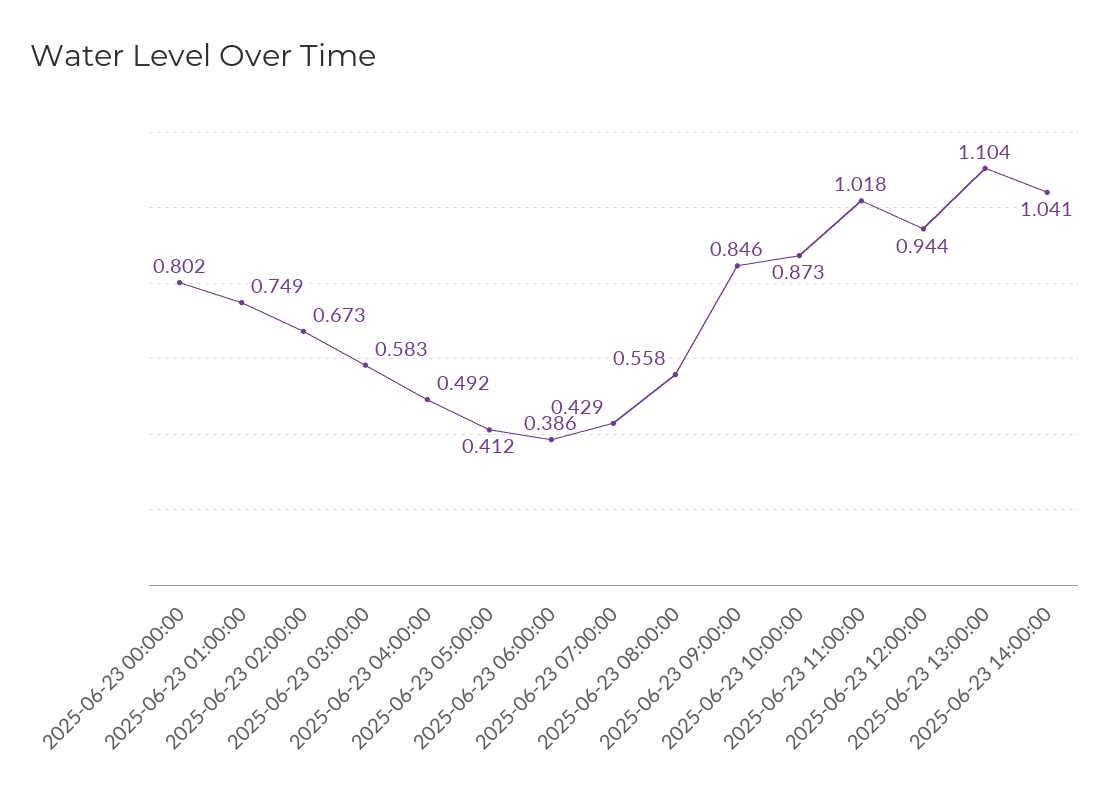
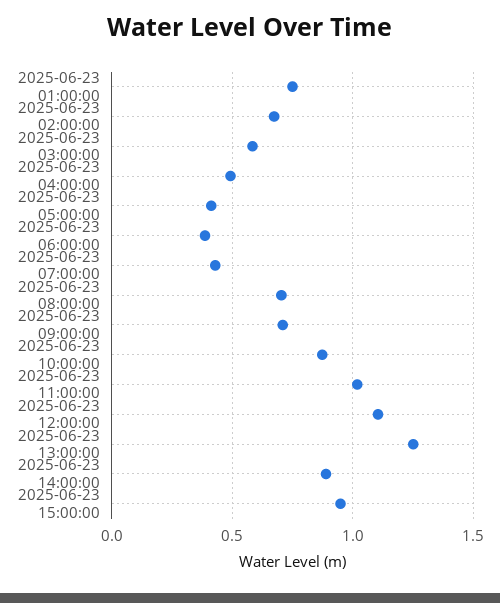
2025-06-23 00:00:00: 0.802 -> none
2025-06-23 08:00:00: 0.558 -> 0.7
2025-06-23 09:00:00: 0.846 -> 0.7
2025-06-23 12:00:00: 0.944 -> 1.1
2025-06-23 13:00:00: 1.104 -> 1.25
2025-06-23 14:00:00: 1.041 -> 0.9
2025-06-23 15:00:00: none -> 0.95

